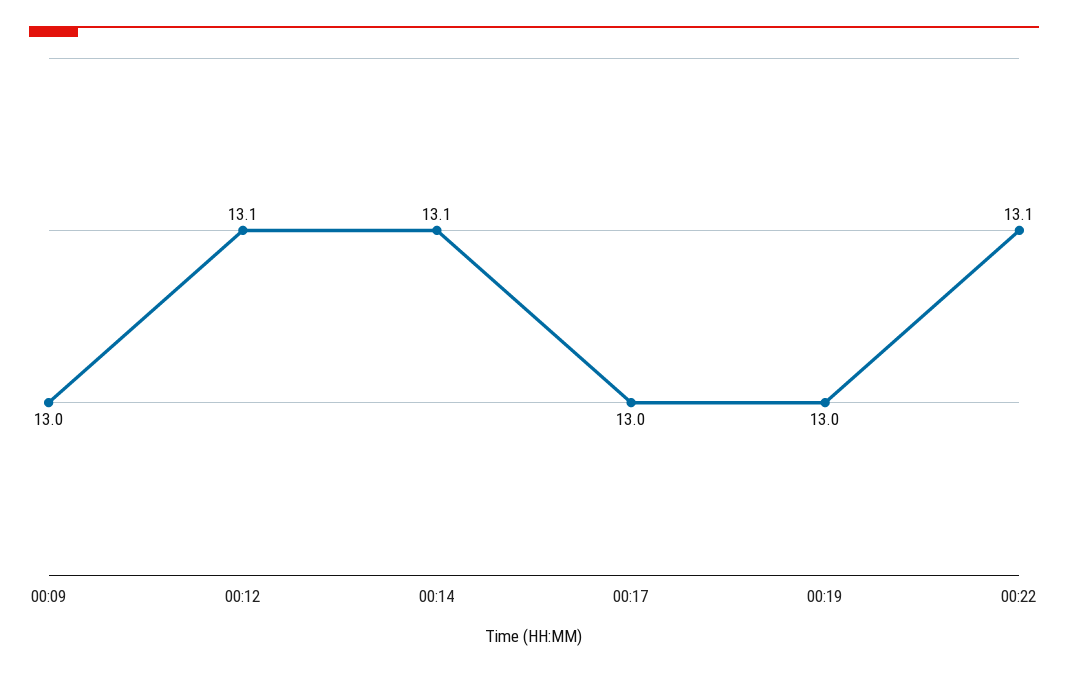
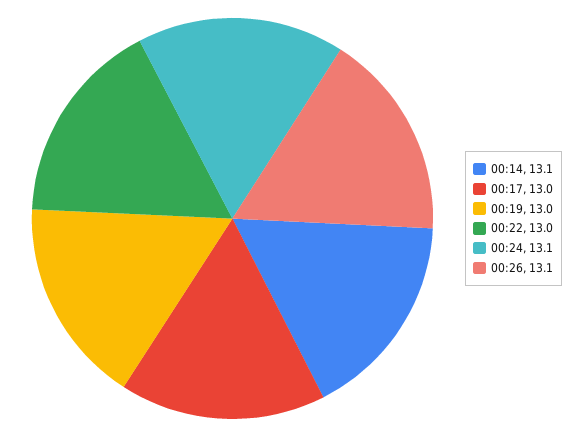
00:09: 13 -> none
00:12: 13.1 -> none
00:22: 13.1 -> 13
00:24: none -> 13.1
00:26: none -> 13.1

